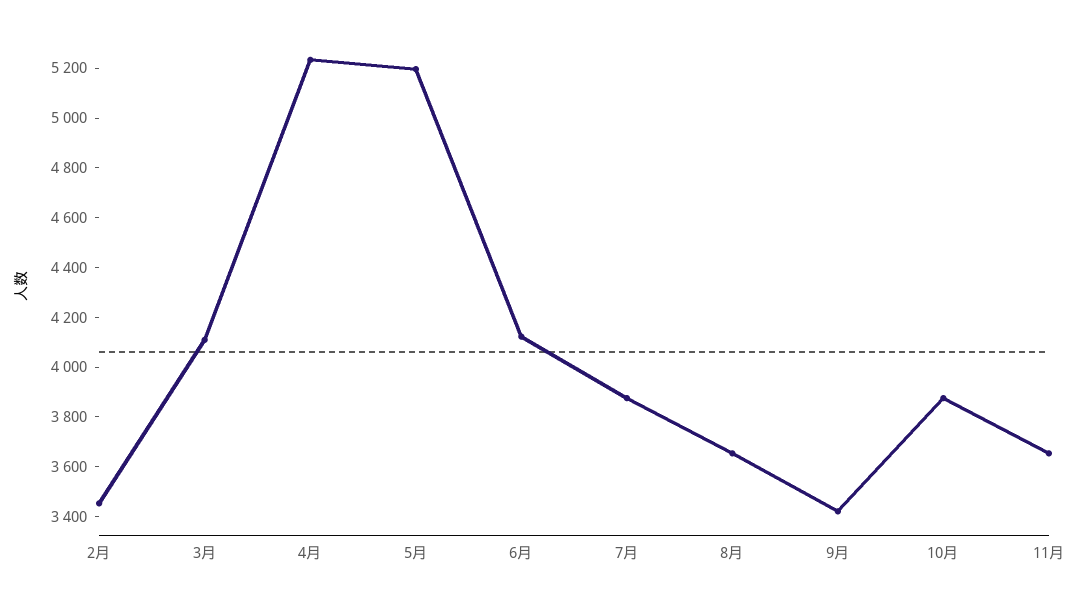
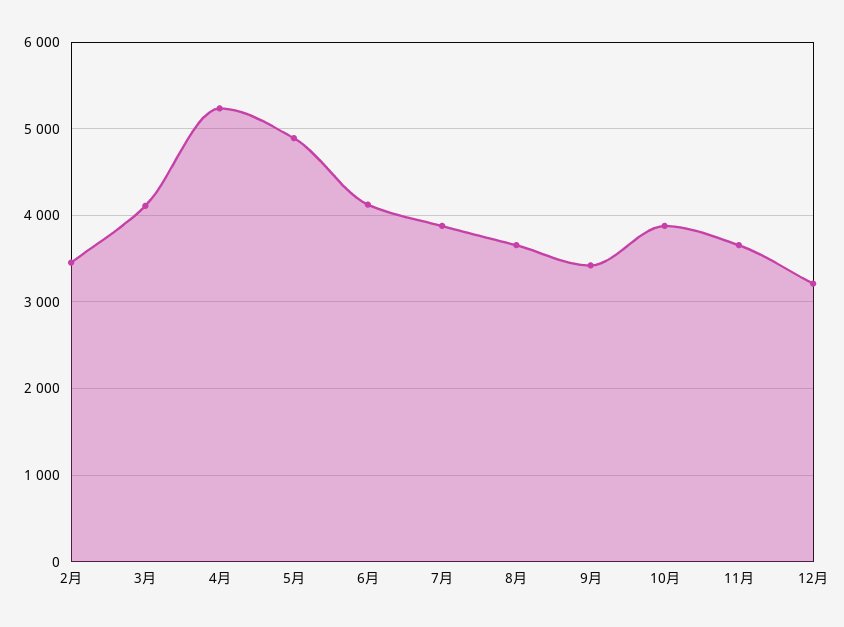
5月: 5200 -> 4900
12月: none -> 3200

